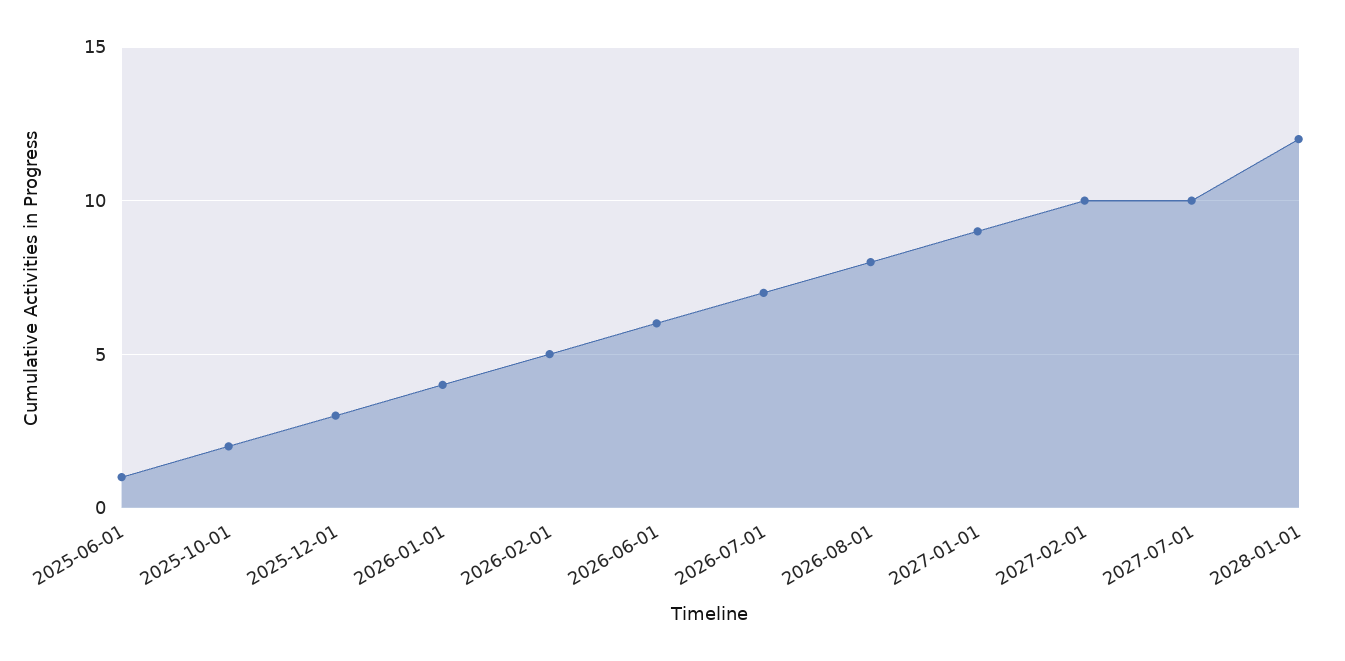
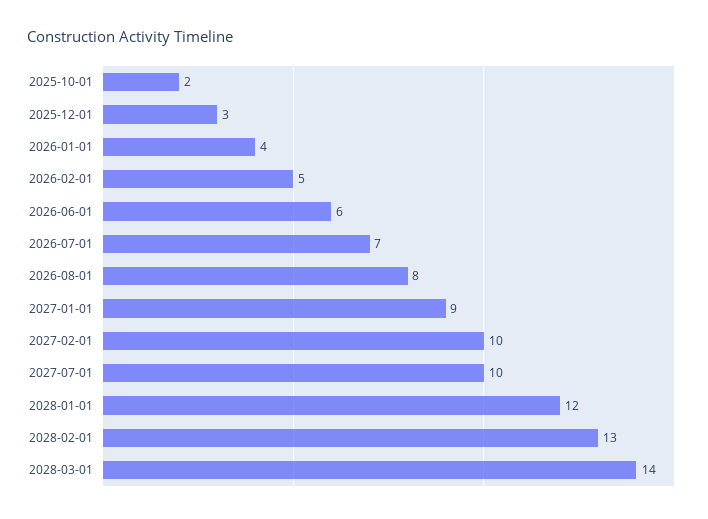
2025-06-01: 1 -> none
2028-02-01: none -> 13
2028-03-01: none -> 14

